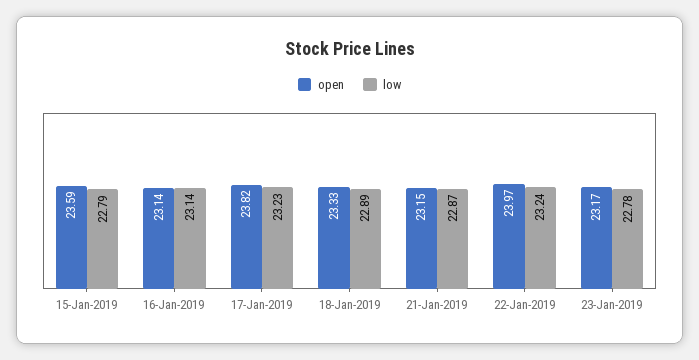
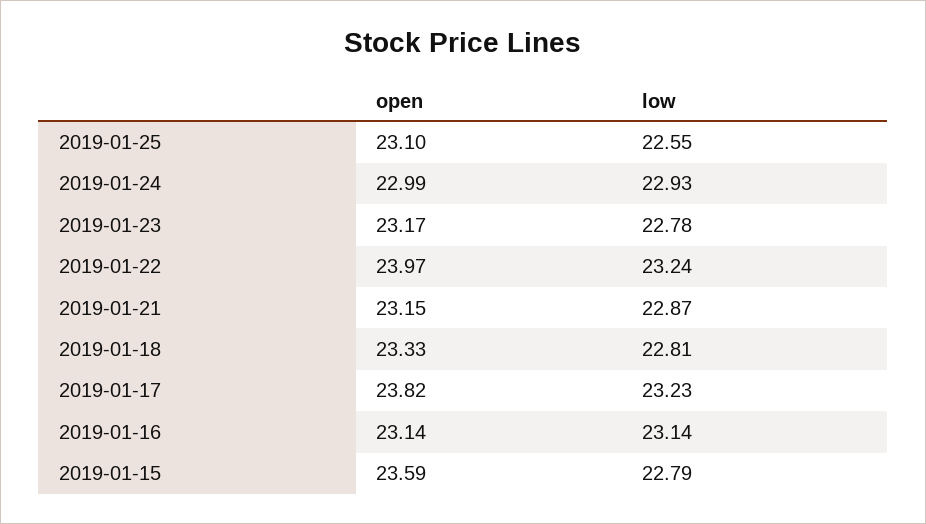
low, 18-Jan-2019: 22.89 -> 22.81
open, 2019-01-25: none -> 23.1
low, 2019-01-25: none -> 22.55
open, 2019-01-24: none -> 22.99
low, 2019-01-24: none -> 22.93

